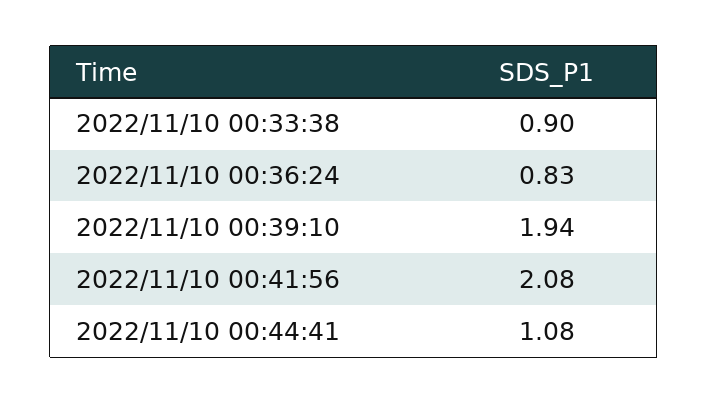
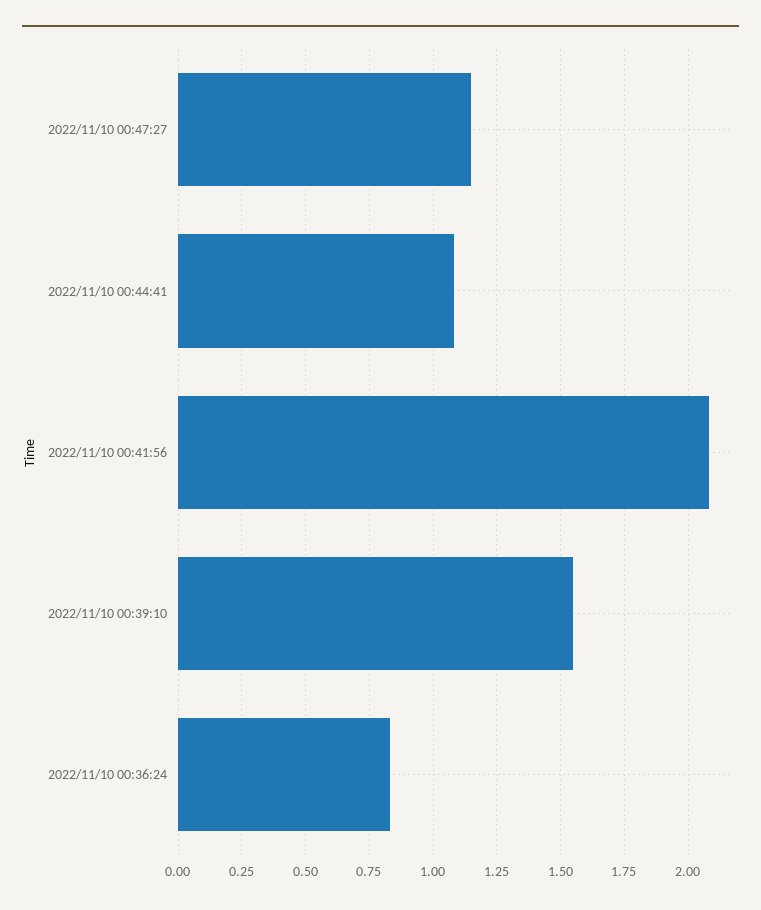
2022/11/10 00:33:38: 0.9 -> none
2022/11/10 00:39:10: 1.94 -> 1.55
2022/11/10 00:47:27: none -> 1.15

